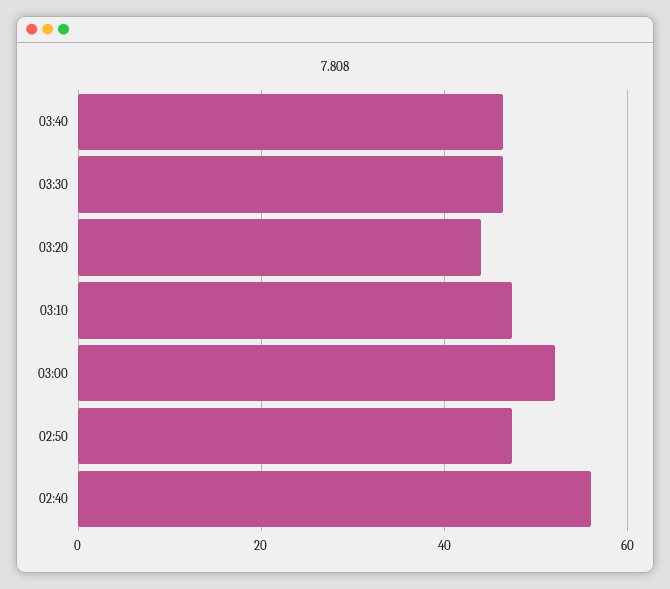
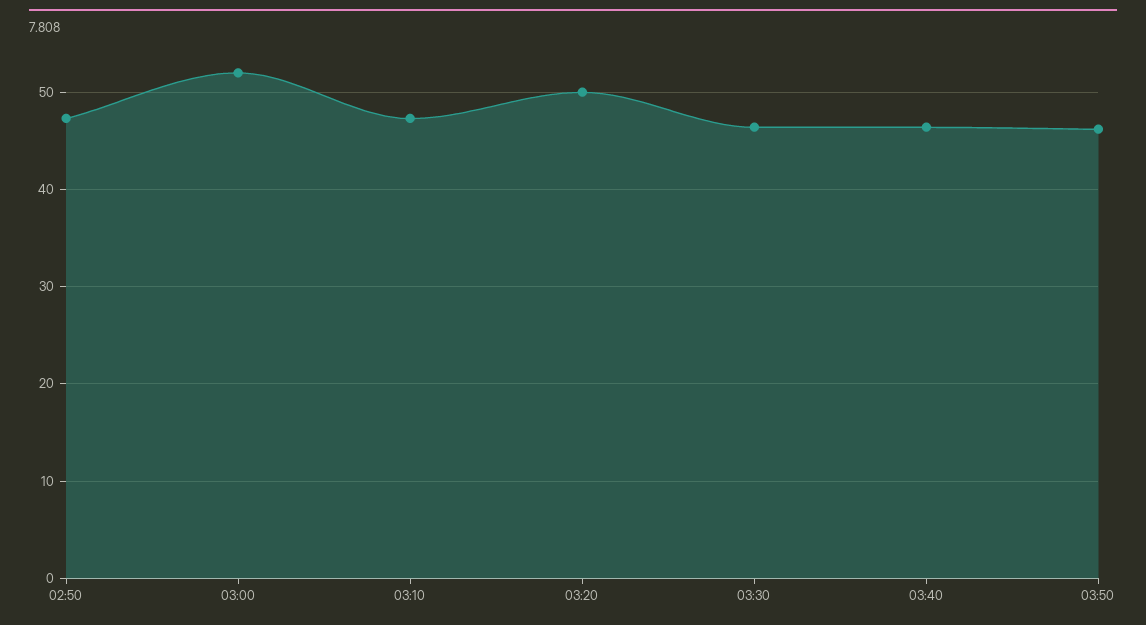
03:20: 44 -> 50
02:40: 56 -> none
03:50: none -> 46

